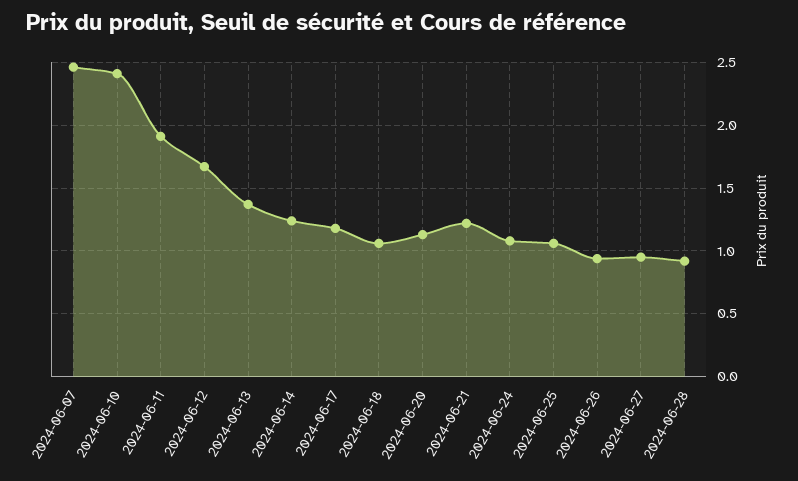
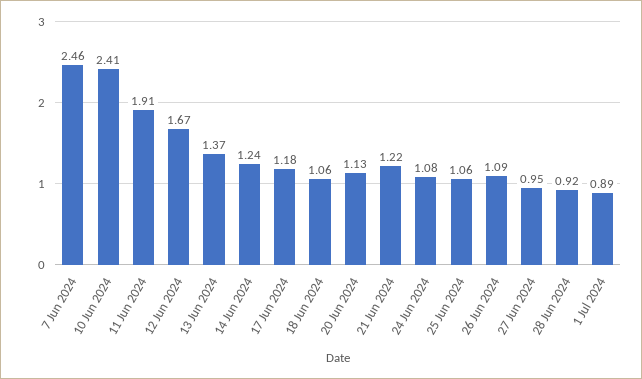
2024-06-26: 0.95 -> 1.09
1 Jul 2024: none -> 0.89

